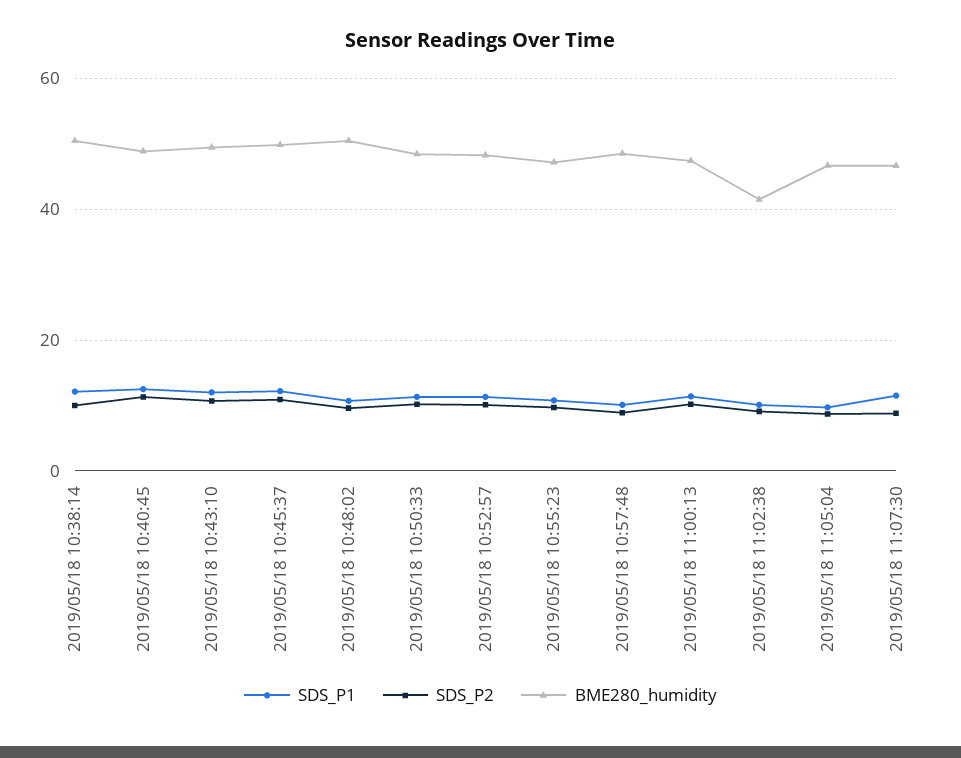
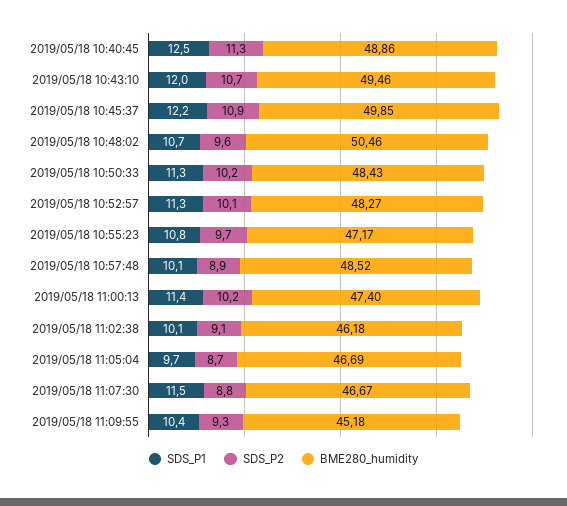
SDS_P1, 2019/05/18 10:38:14: 12 -> none
SDS_P2, 2019/05/18 10:38:14: 10 -> none
BME280_humidity, 2019/05/18 10:38:14: 50 -> none
BME280_humidity, 2019/05/18 11:02:38: 42 -> 46.18
SDS_P1, 2019/05/18 11:09:55: none -> 10.4
SDS_P2, 2019/05/18 11:09:55: none -> 9.3
BME280_humidity, 2019/05/18 11:09:55: none -> 45.18

